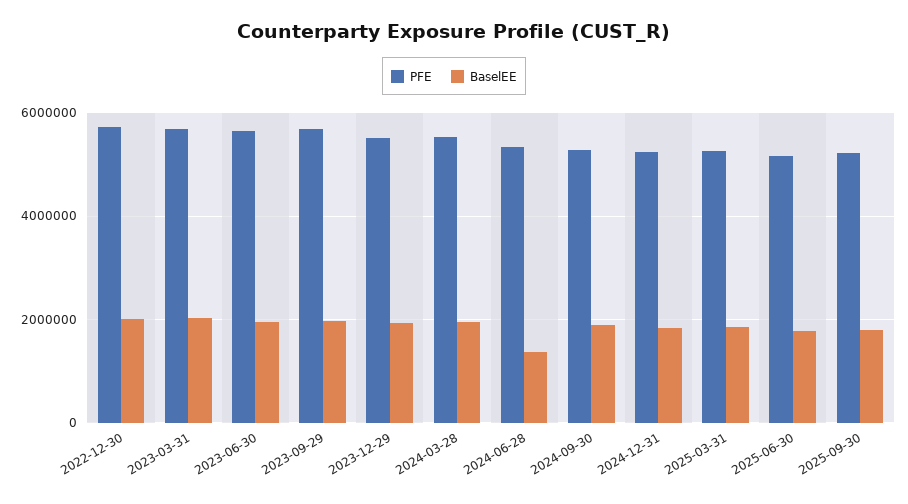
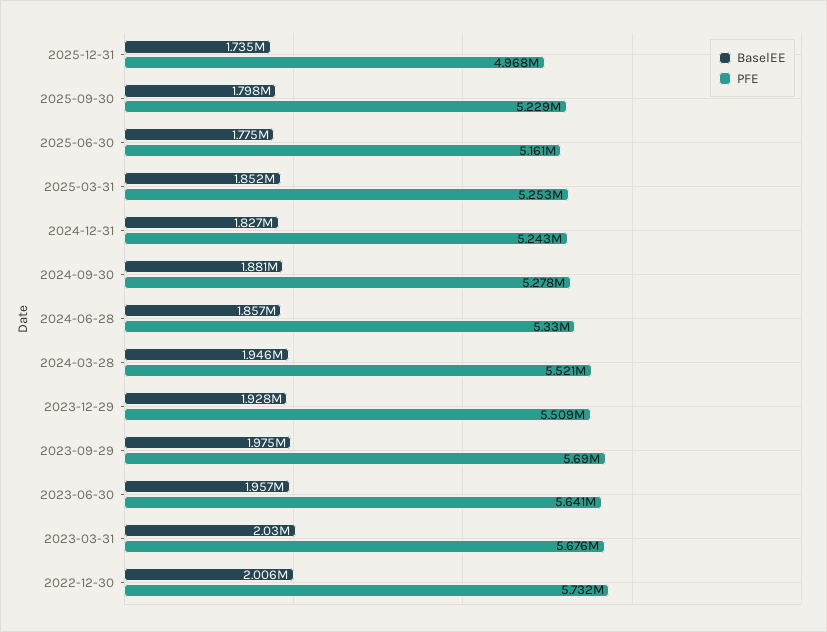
BaselEE, 2024-06-28: 1400000 -> 1857000
BaselEE, 2025-12-31: none -> 1735000
PFE, 2025-12-31: none -> 4968000

